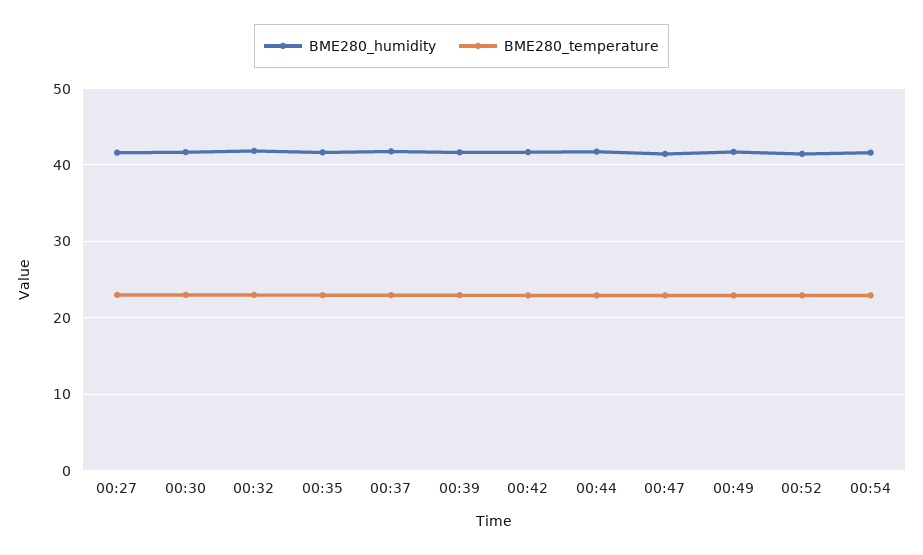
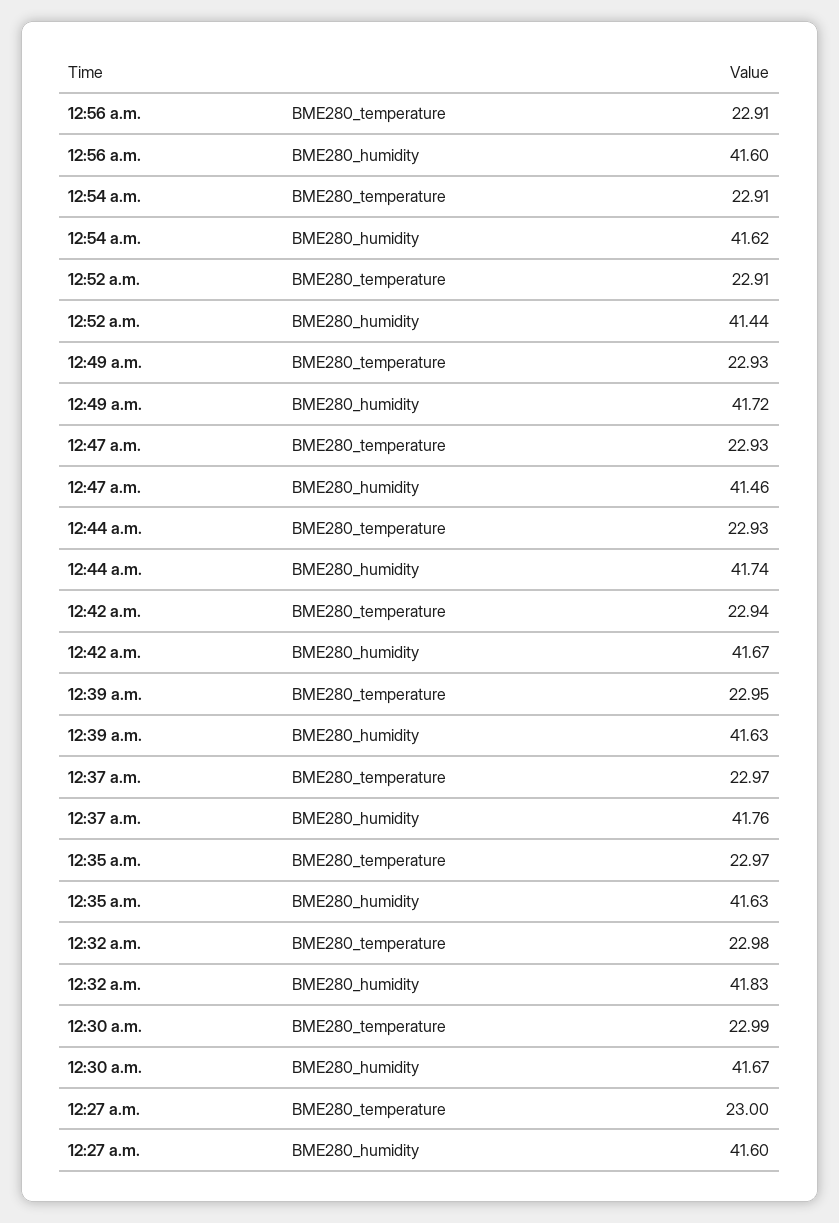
BME280_temperature, 12:56 a.m.: none -> 22.91
BME280_humidity, 12:56 a.m.: none -> 41.6

